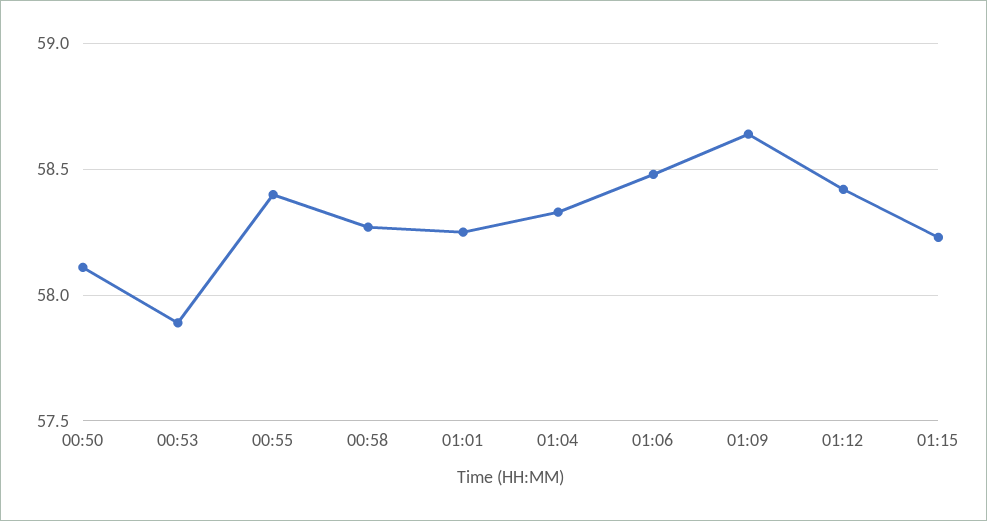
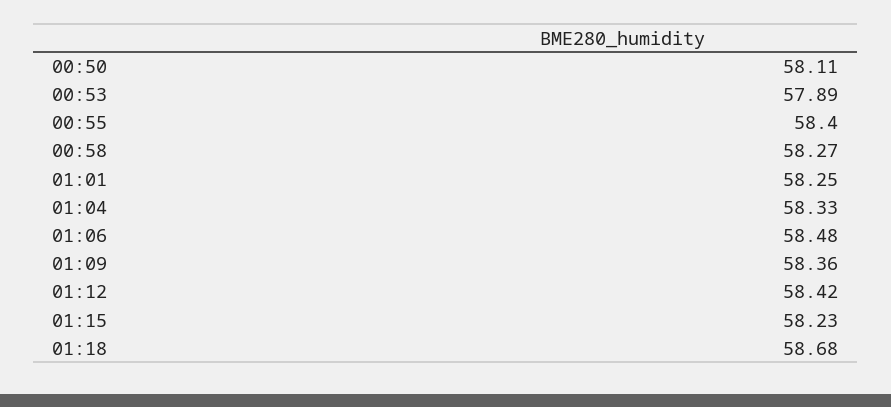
01:09: 58.65 -> 58.36
01:18: none -> 58.68

